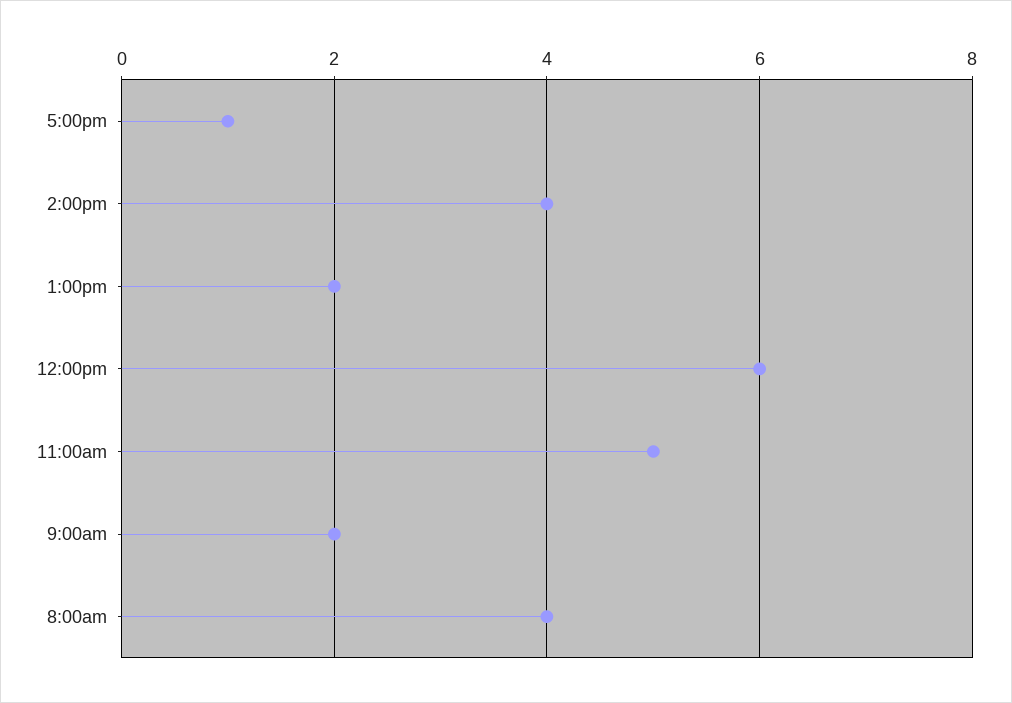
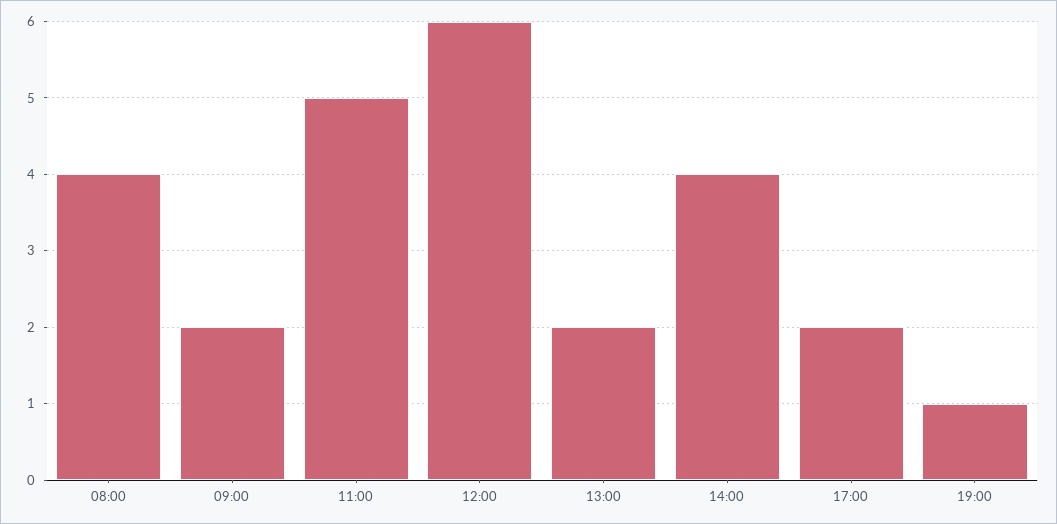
5:00pm: 1 -> 2
19:00: none -> 1

